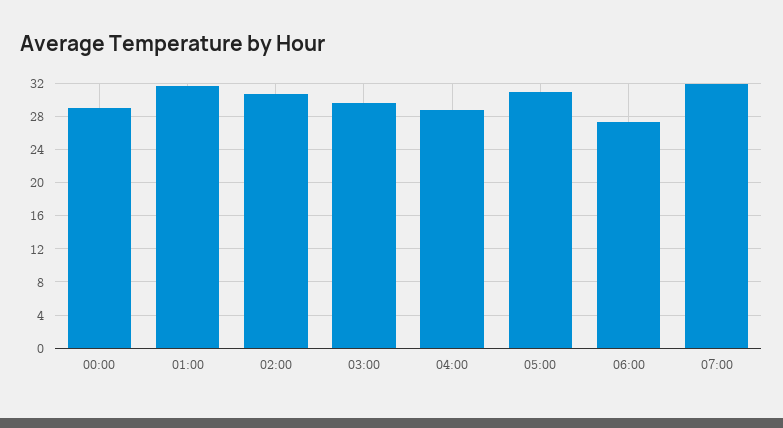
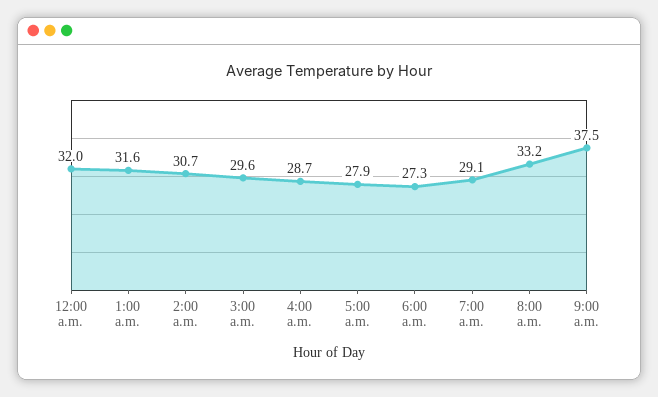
00:00: 29 -> 32
05:00: 31 -> 27.9
07:00: 32 -> 29.1
8:00 a.m.: none -> 33.2
9:00 a.m.: none -> 37.5

